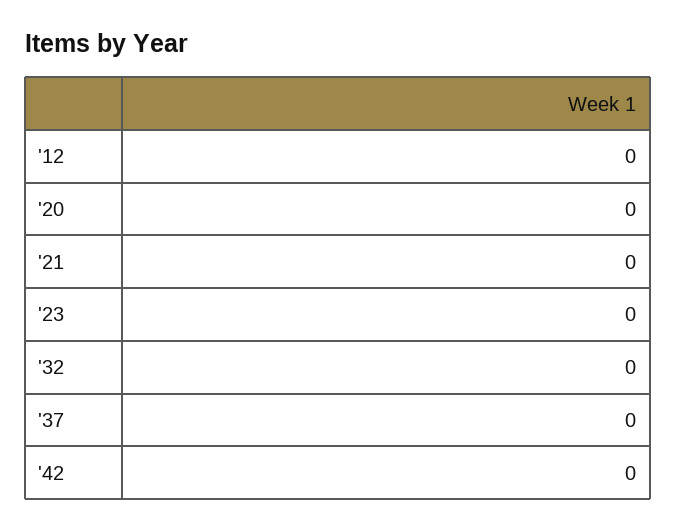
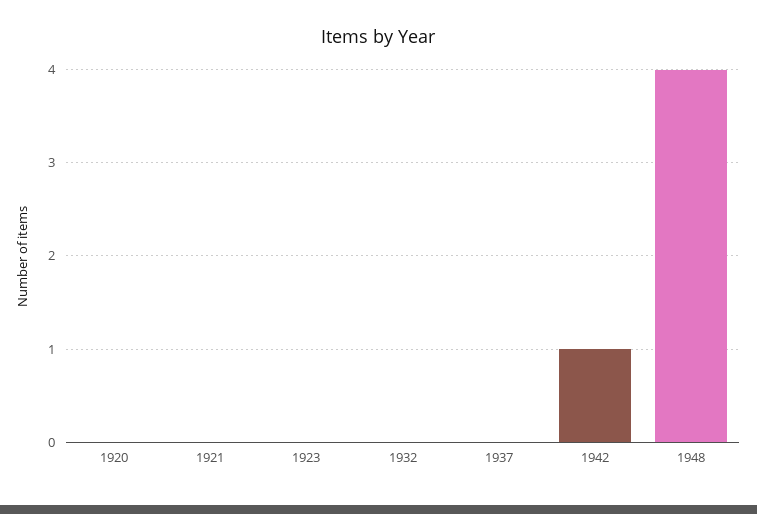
'12: 0 -> none
'42: 0 -> 1
1948: none -> 4

